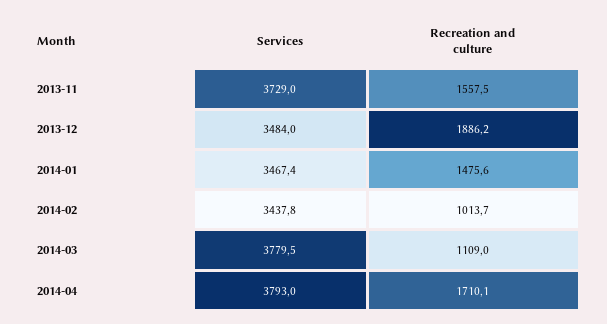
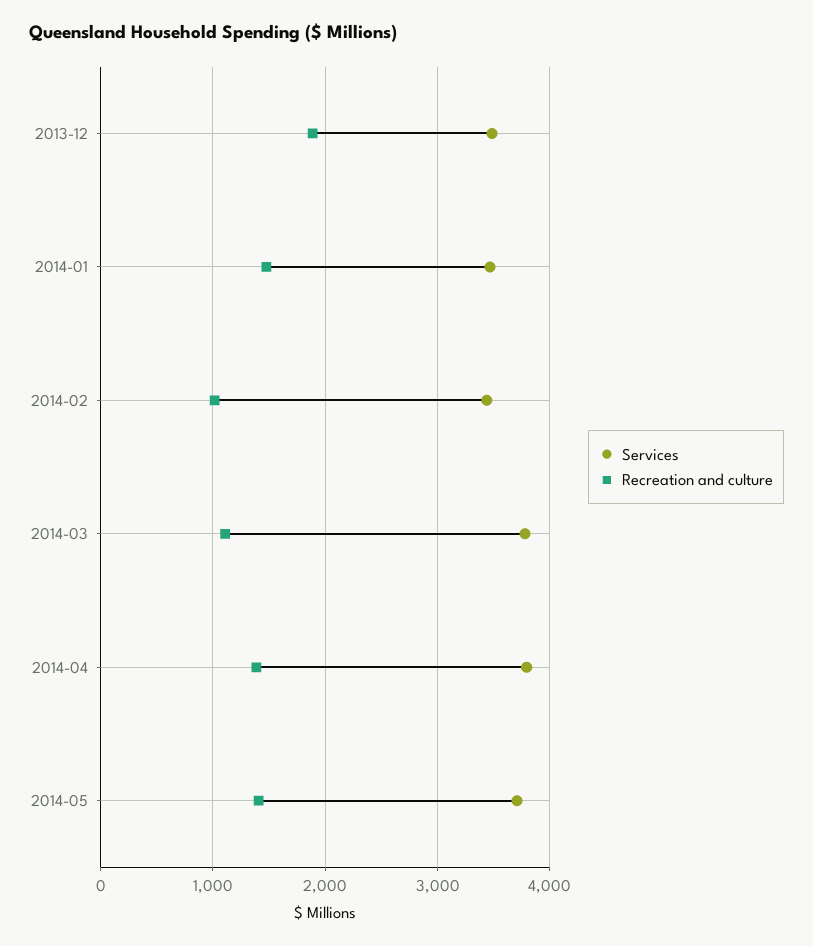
Services, 2013-11: 3729 -> none
Recreation and culture, 2013-11: 1557.5 -> none
Recreation and culture, 2014-04: 1710.1 -> 1400
Services, 2014-05: none -> 3700
Recreation and culture, 2014-05: none -> 1400

